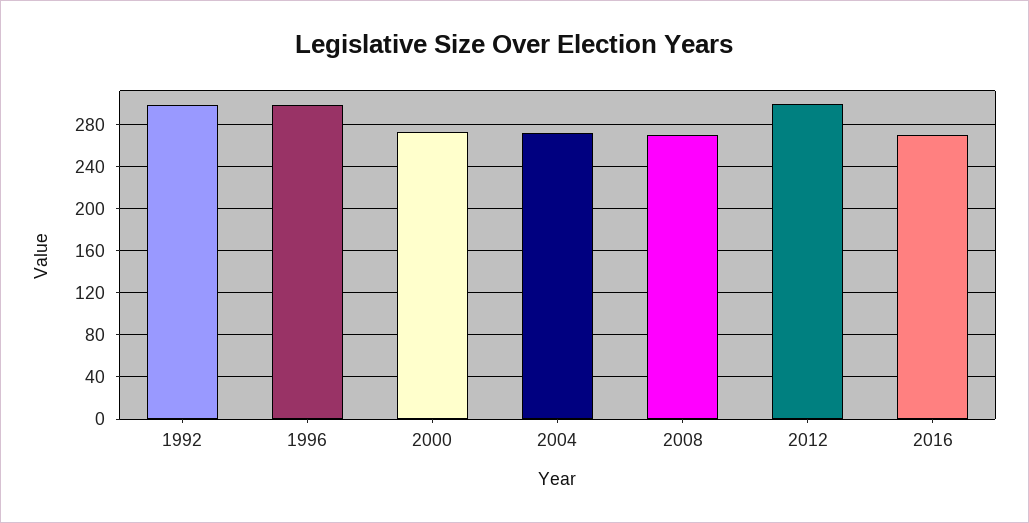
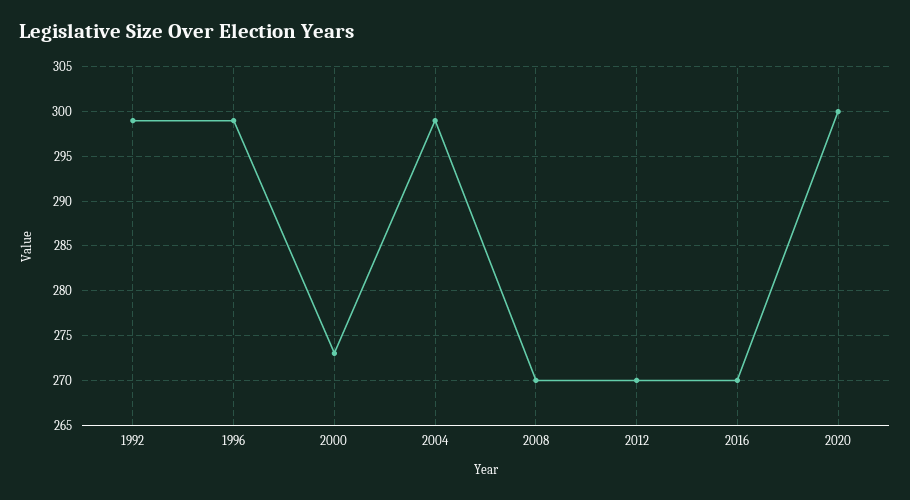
2004: 270 -> 299
2012: 300 -> 270
2020: none -> 300

